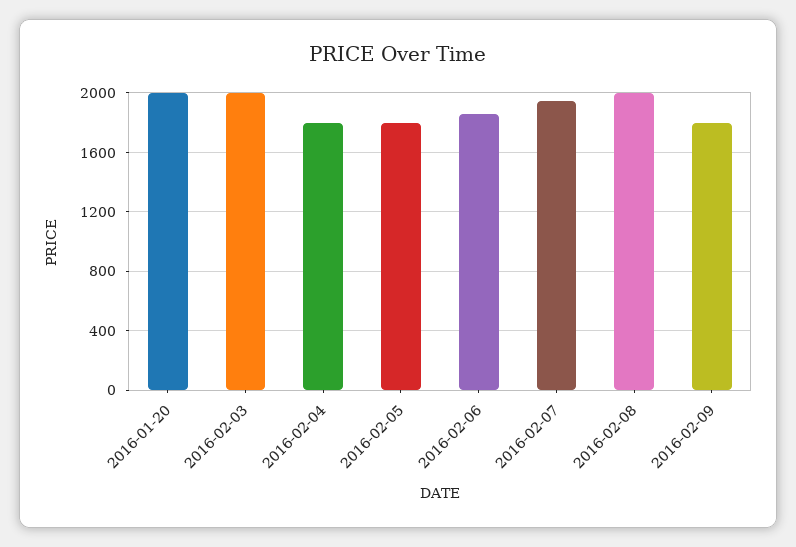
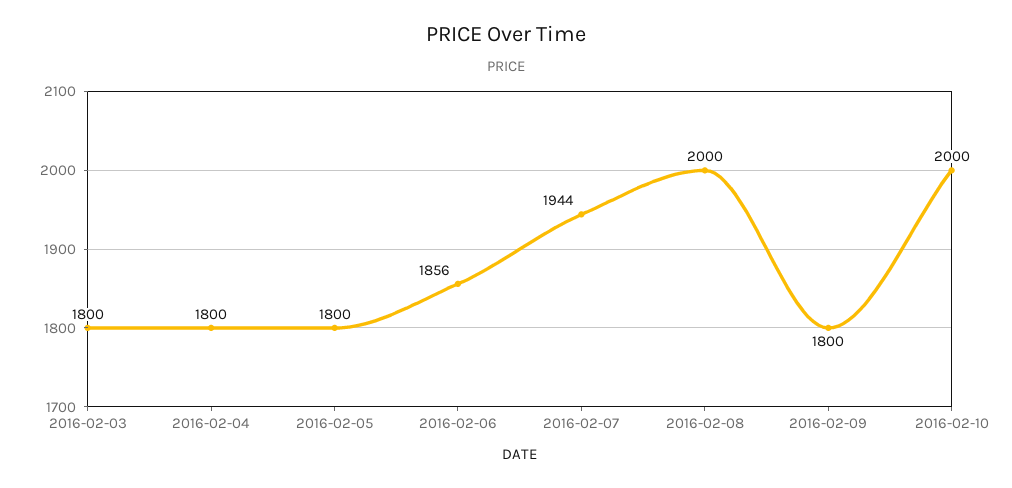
2016-01-20: 2000 -> none
2016-02-03: 2000 -> 1800
2016-02-10: none -> 2000

